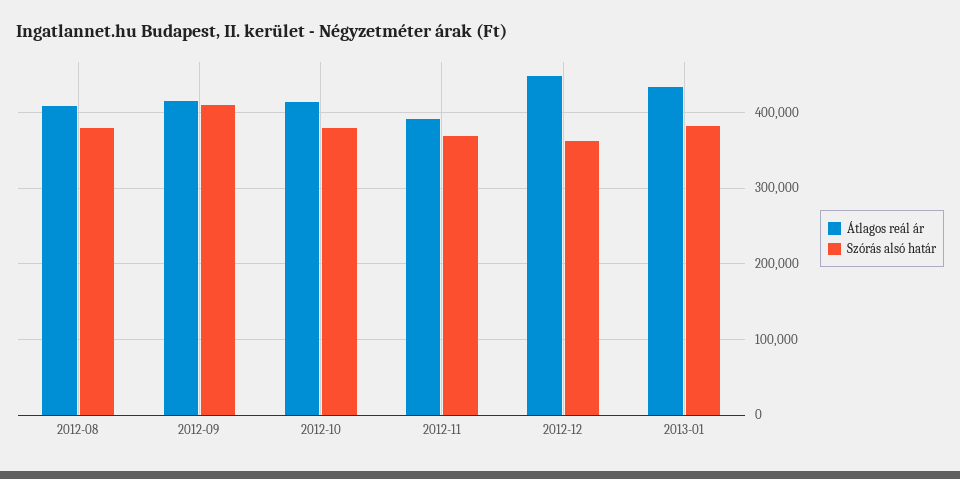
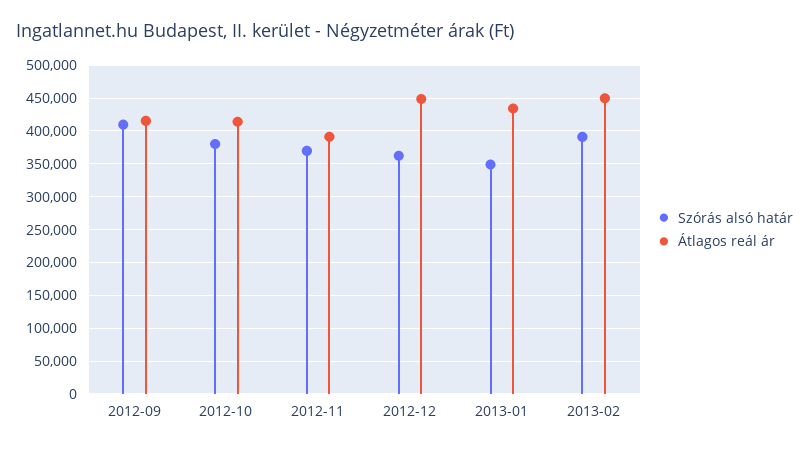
Átlagos reál ár, 2012-08: 410000 -> none
Szórás alsó határ, 2012-08: 380000 -> none
Szórás alsó határ, 2013-01: 380000 -> 350000
Szórás alsó határ, 2013-02: none -> 390000
Átlagos reál ár, 2013-02: none -> 450000

